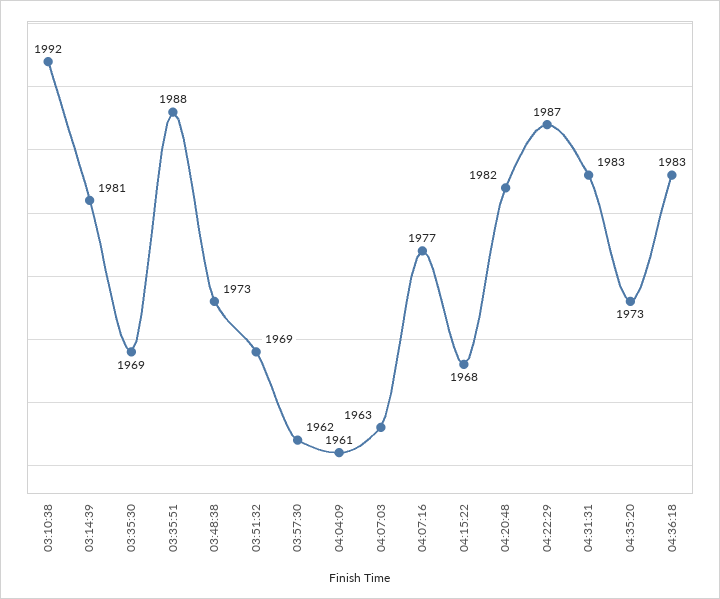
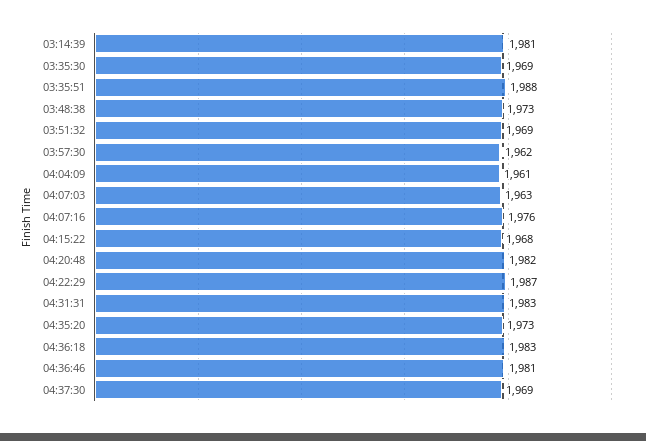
03:10:38: 1992 -> none
04:07:16: 1977 -> 1976
04:36:46: none -> 1981
04:37:30: none -> 1969

